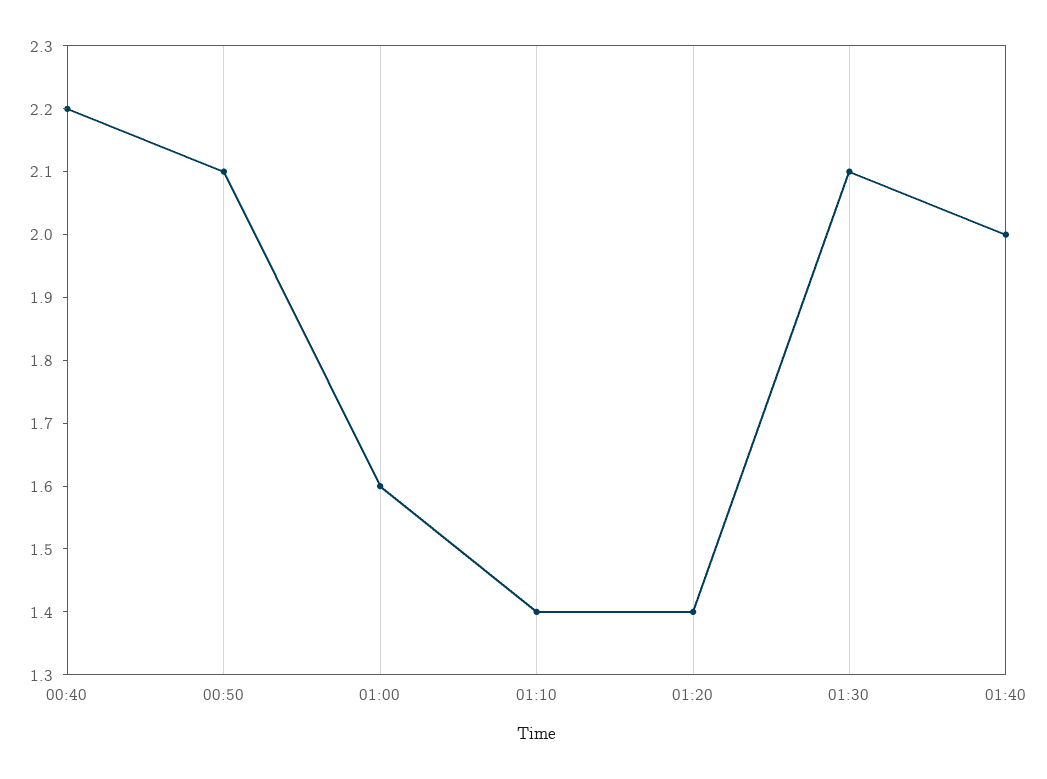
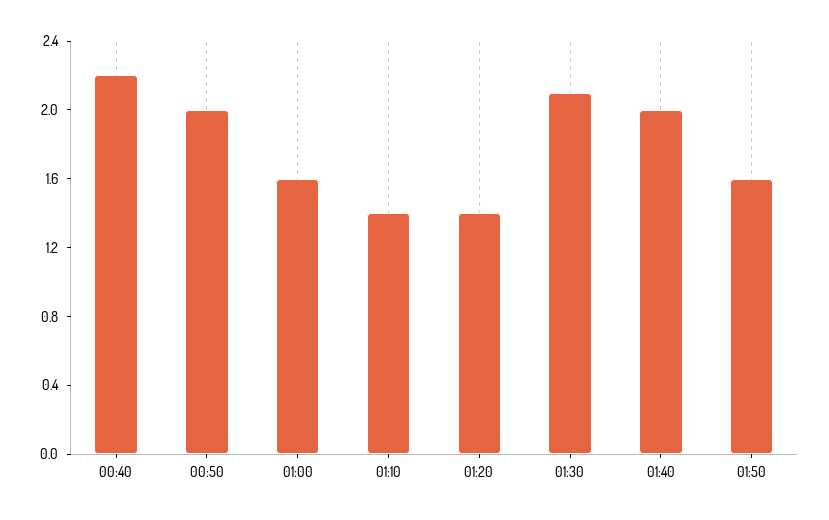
00:50: 2.1 -> 2
01:50: none -> 1.6

